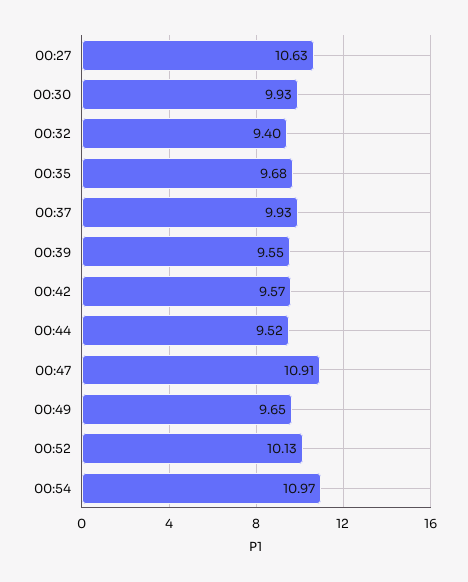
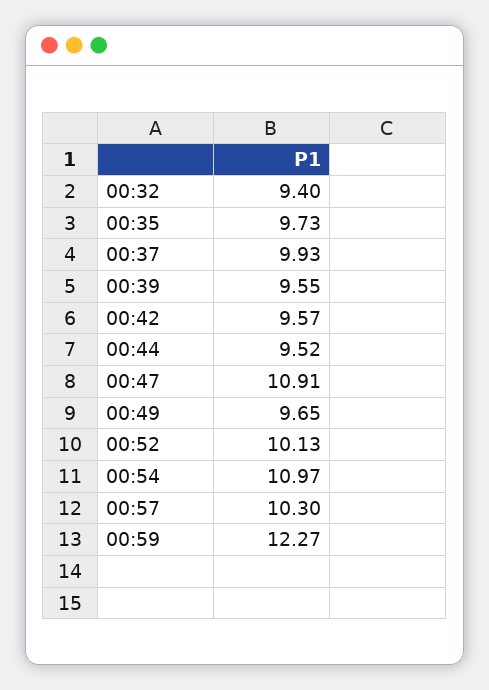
00:27: 10.63 -> none
00:30: 9.93 -> none
00:35: 9.68 -> 9.73
00:57: none -> 10.3
00:59: none -> 12.27

